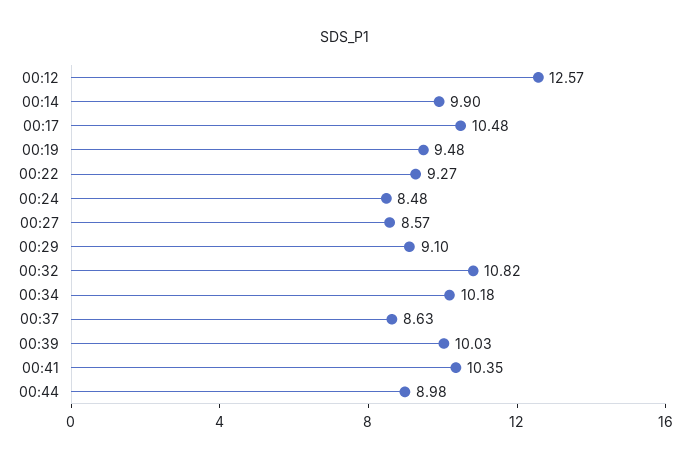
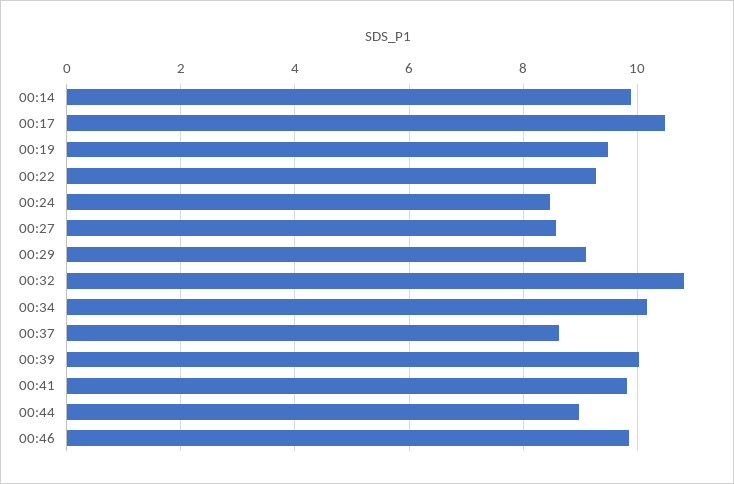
00:12: 12.57 -> none
00:41: 10.35 -> 9.8
00:46: none -> 9.8

